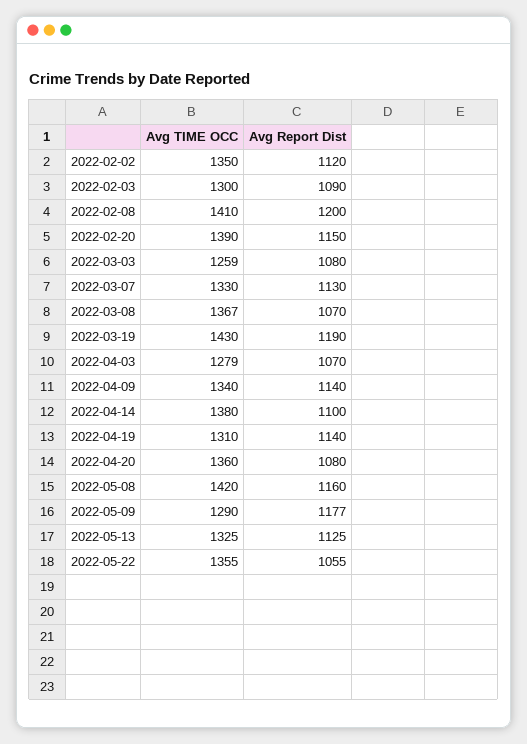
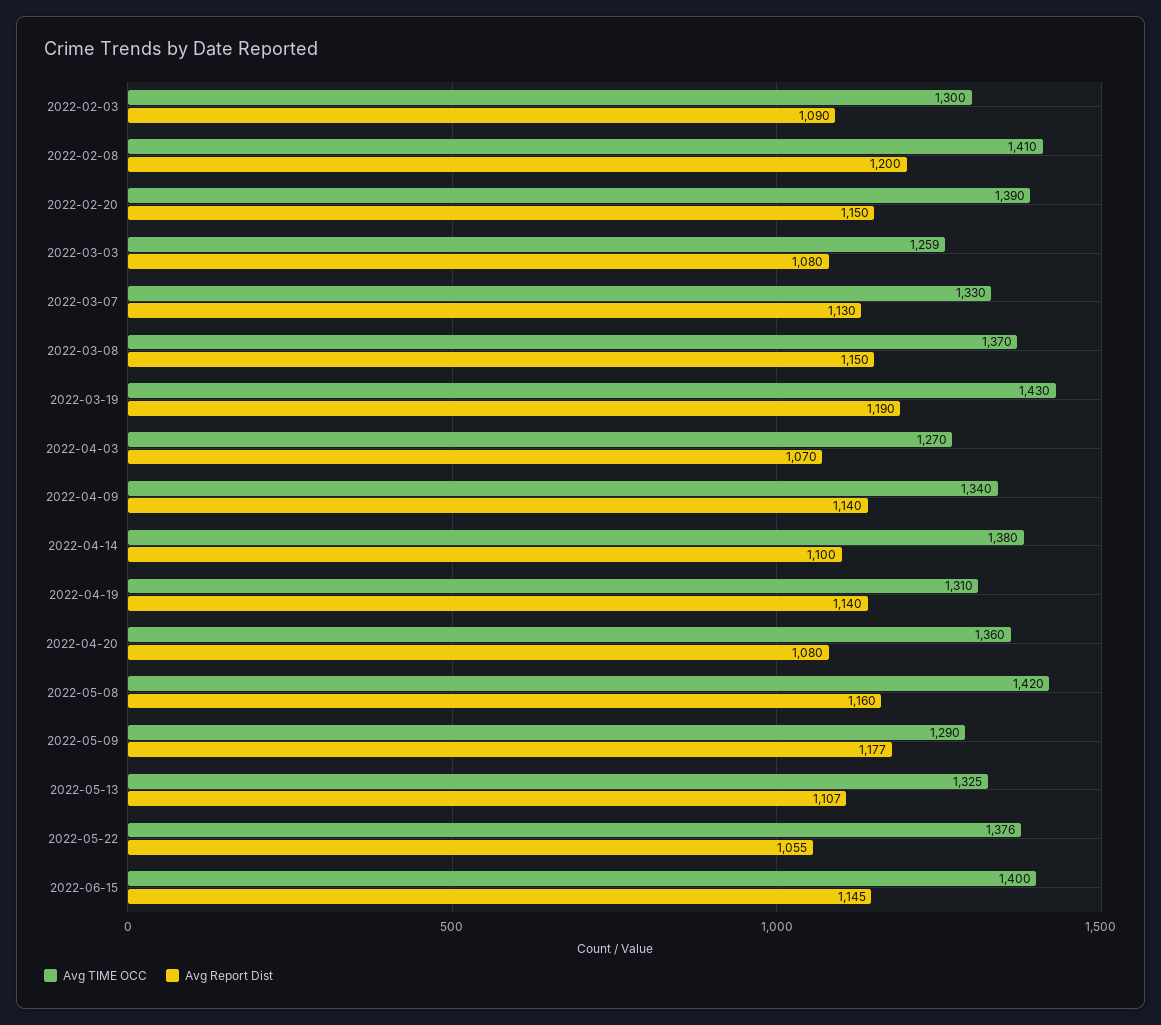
Avg TIME OCC, 2022-02-02: 1350 -> none
Avg Report Dist, 2022-02-02: 1120 -> none
Avg TIME OCC, 2022-03-08: 1367 -> 1370
Avg Report Dist, 2022-03-08: 1070 -> 1150
Avg TIME OCC, 2022-04-03: 1279 -> 1270
Avg Report Dist, 2022-05-13: 1125 -> 1107
Avg TIME OCC, 2022-05-22: 1355 -> 1376
Avg TIME OCC, 2022-06-15: none -> 1400
Avg Report Dist, 2022-06-15: none -> 1145

